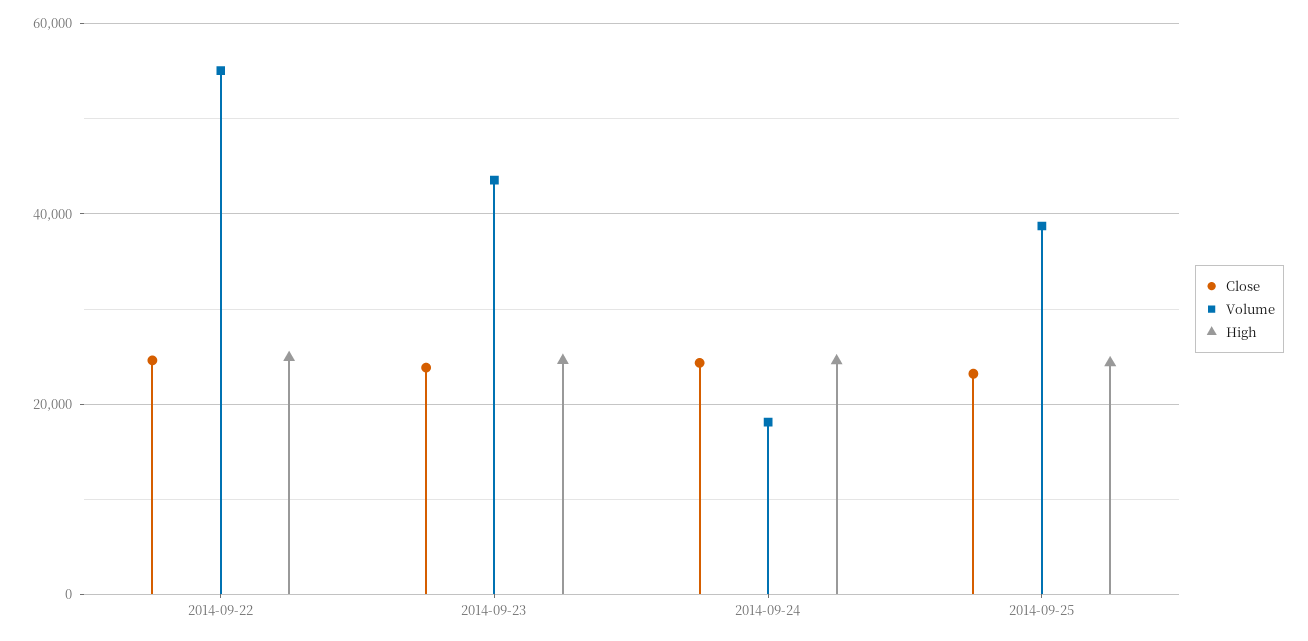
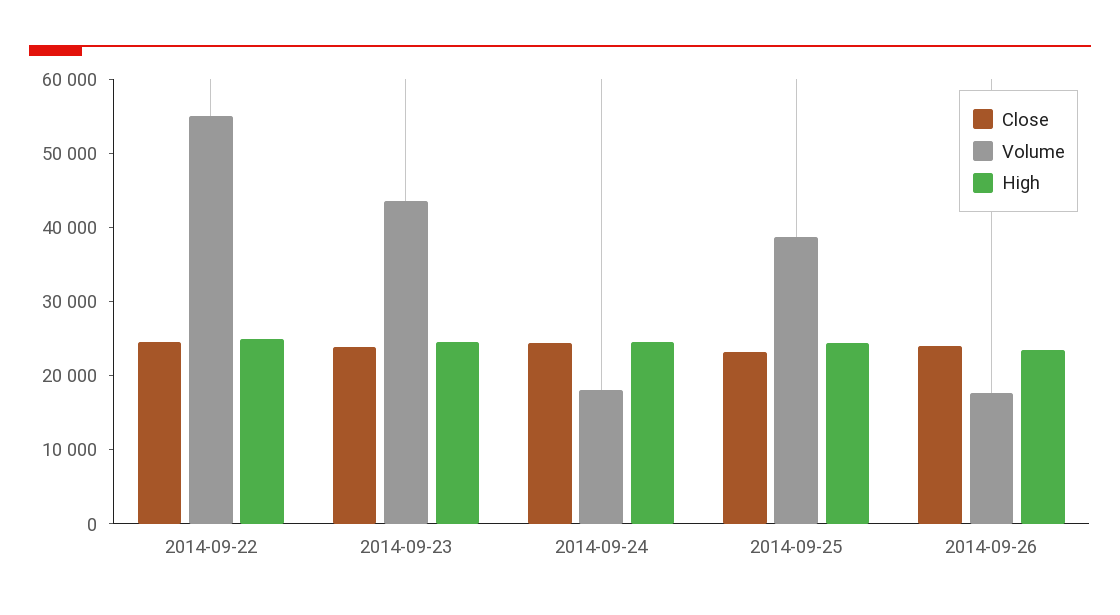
Close, 2014-09-26: none -> 24000
Volume, 2014-09-26: none -> 18000
High, 2014-09-26: none -> 24000

